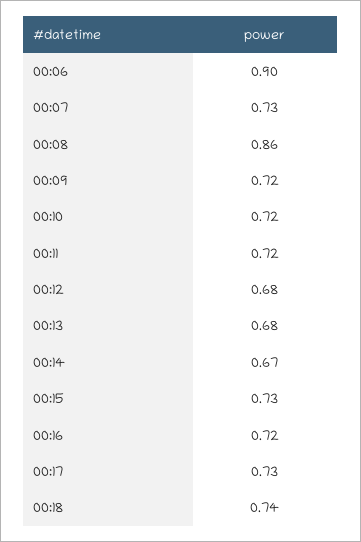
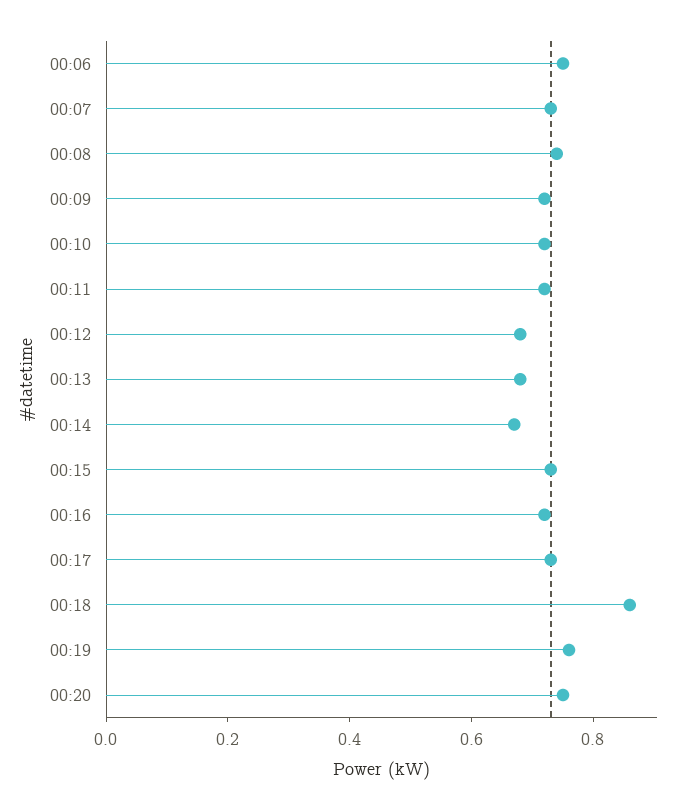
00:06: 0.9 -> 0.75
00:08: 0.86 -> 0.75
00:18: 0.74 -> 0.85
00:19: none -> 0.75
00:20: none -> 0.75

